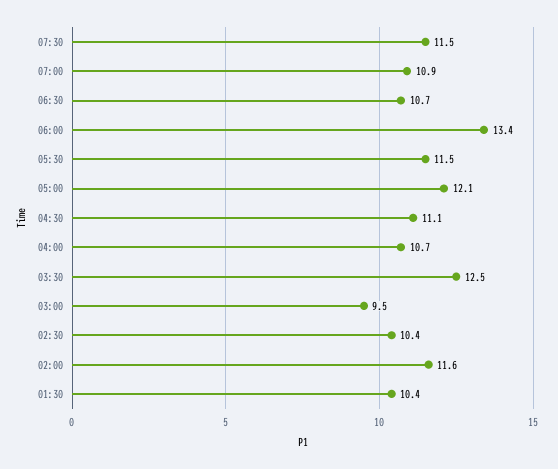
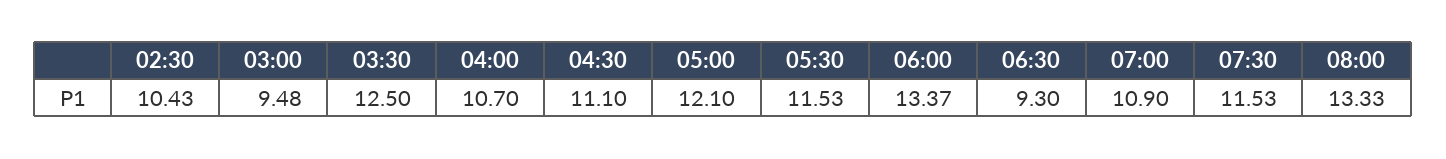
06:30: 10.7 -> 9.3
02:00: 11.6 -> none
01:30: 10.4 -> none
08:00: none -> 13.33

